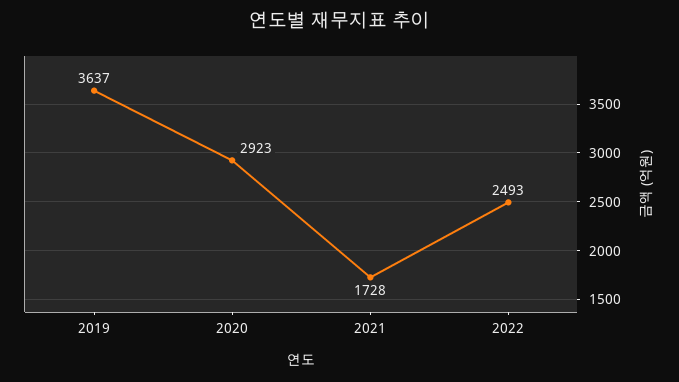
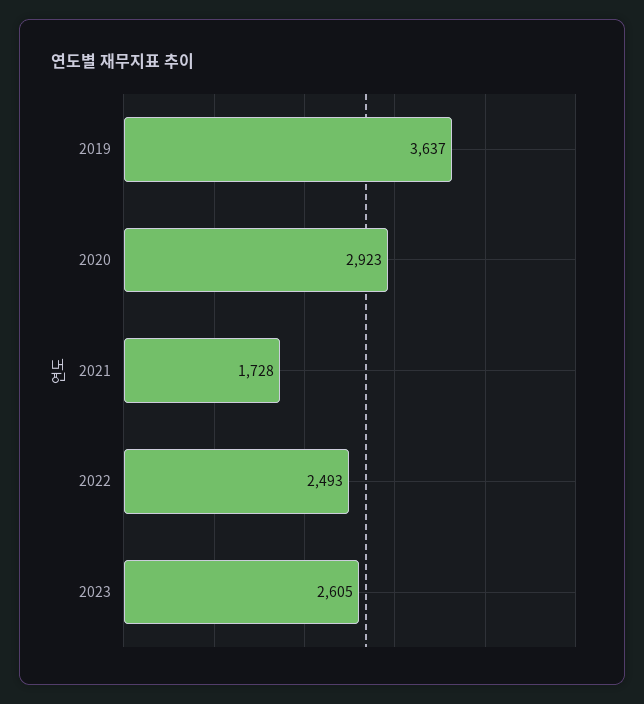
2023: none -> 2605

